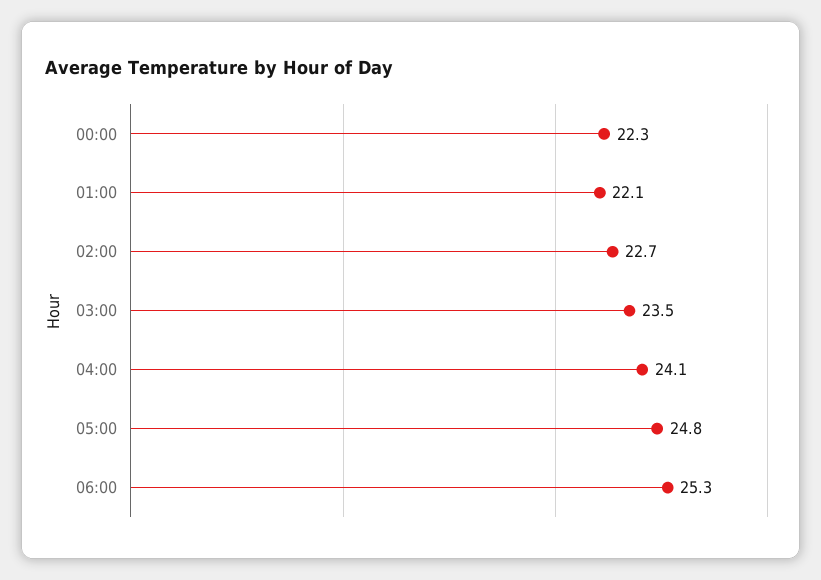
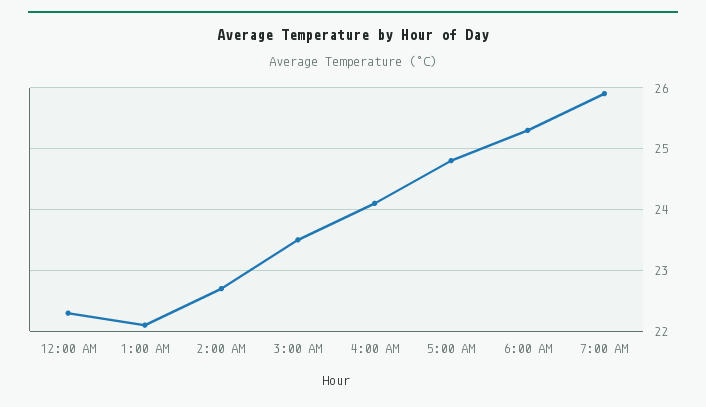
7:00 AM: none -> 25.9

